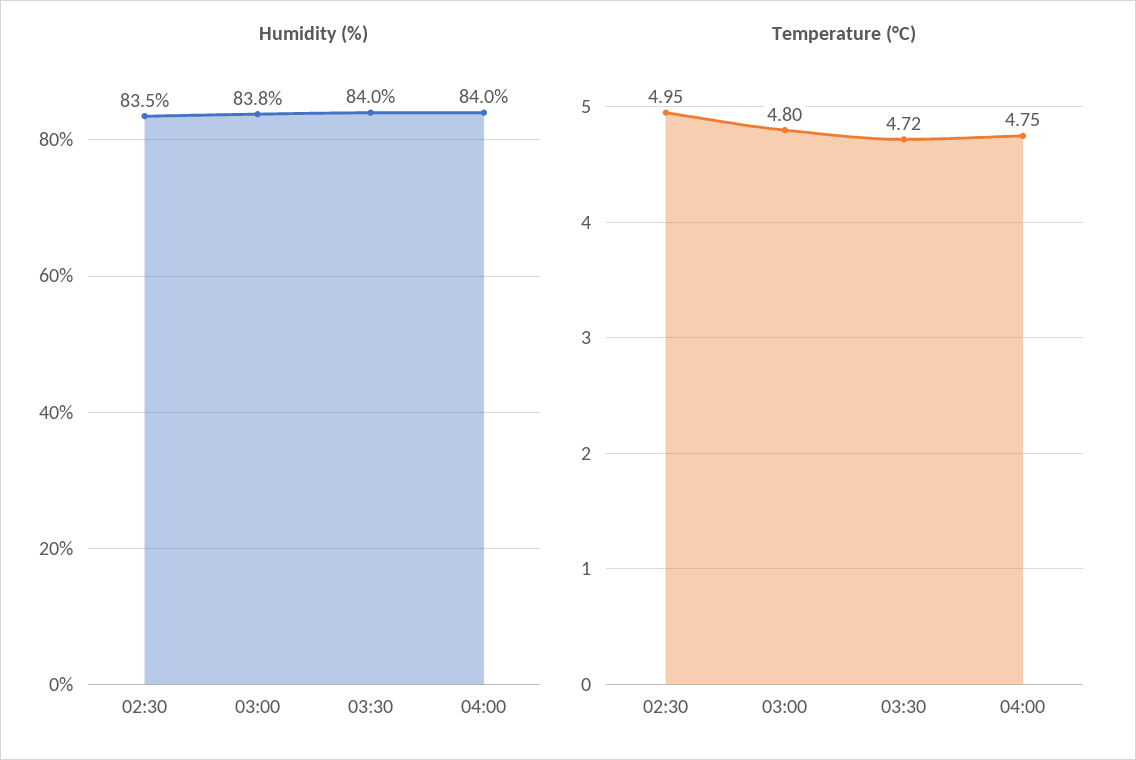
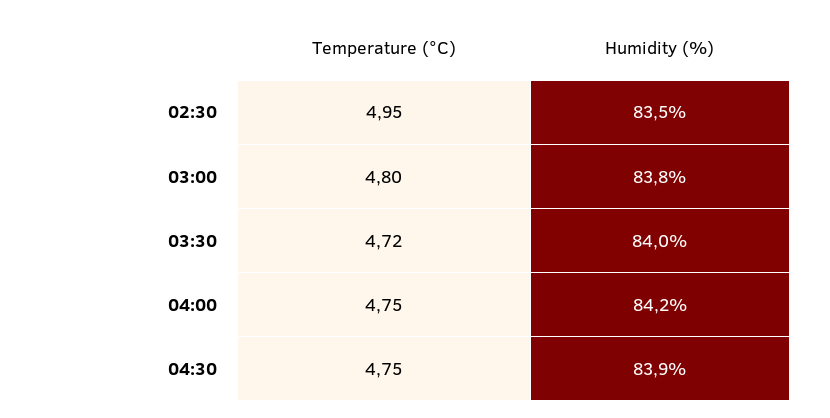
Humidity (%), 04:00: 84 -> 84.2
Temperature (°C), 04:30: none -> 4.75
Humidity (%), 04:30: none -> 83.9

